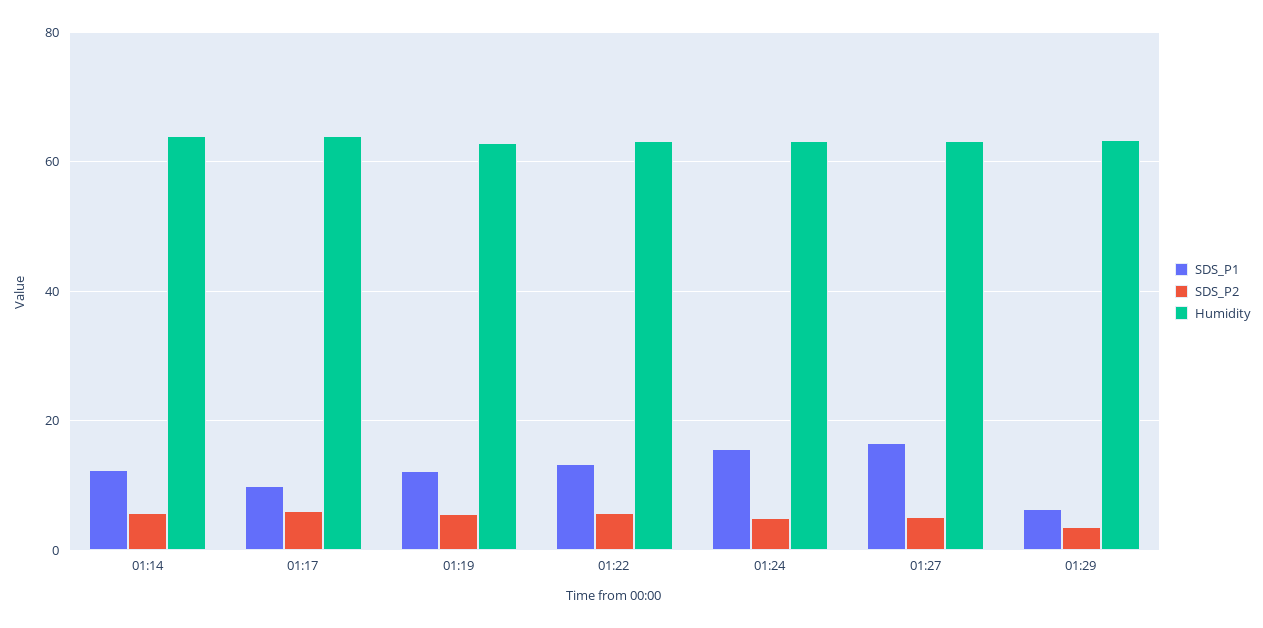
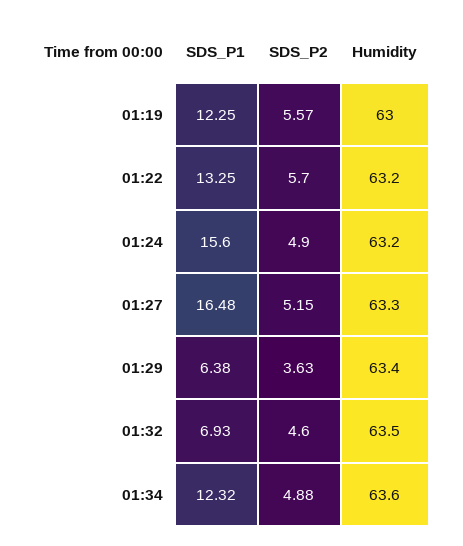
SDS_P1, 01:14: 12 -> none
SDS_P2, 01:14: 6 -> none
Humidity, 01:14: 64 -> none
SDS_P1, 01:17: 10 -> none
SDS_P2, 01:17: 6 -> none
Humidity, 01:17: 64 -> none
SDS_P1, 01:32: none -> 6.93
SDS_P2, 01:32: none -> 4.6
Humidity, 01:32: none -> 63.5
SDS_P1, 01:34: none -> 12.32
SDS_P2, 01:34: none -> 4.88
Humidity, 01:34: none -> 63.6

